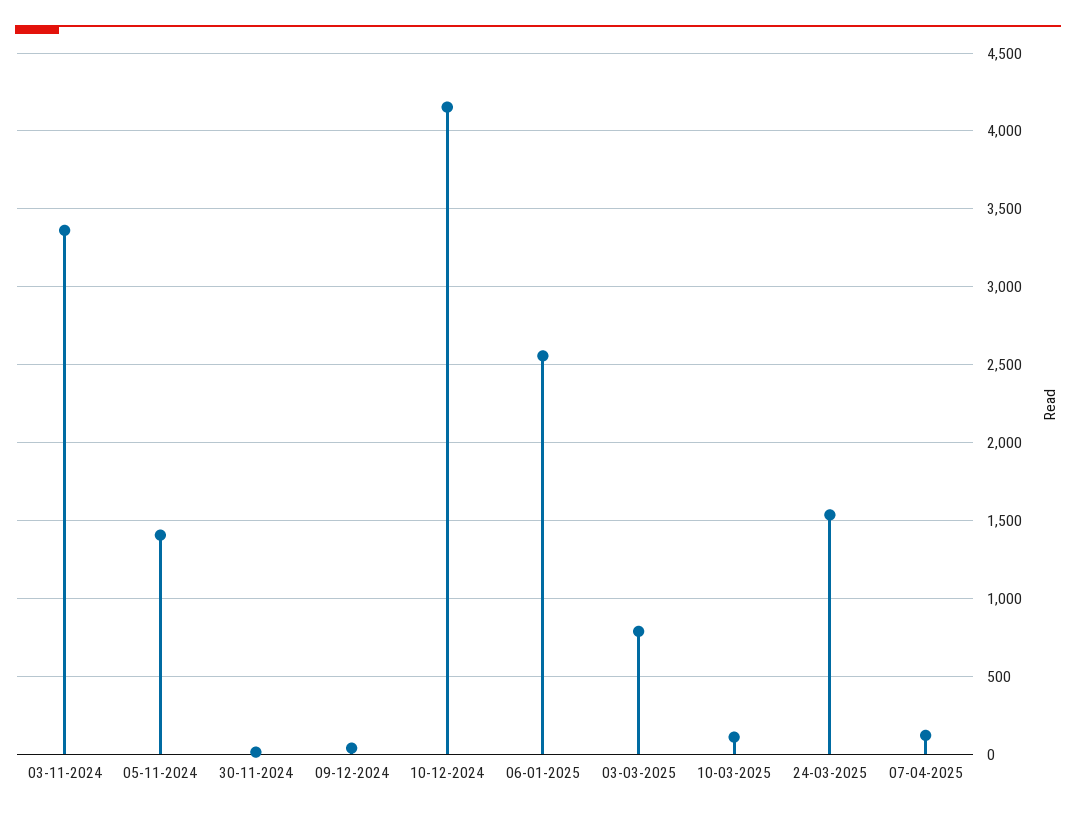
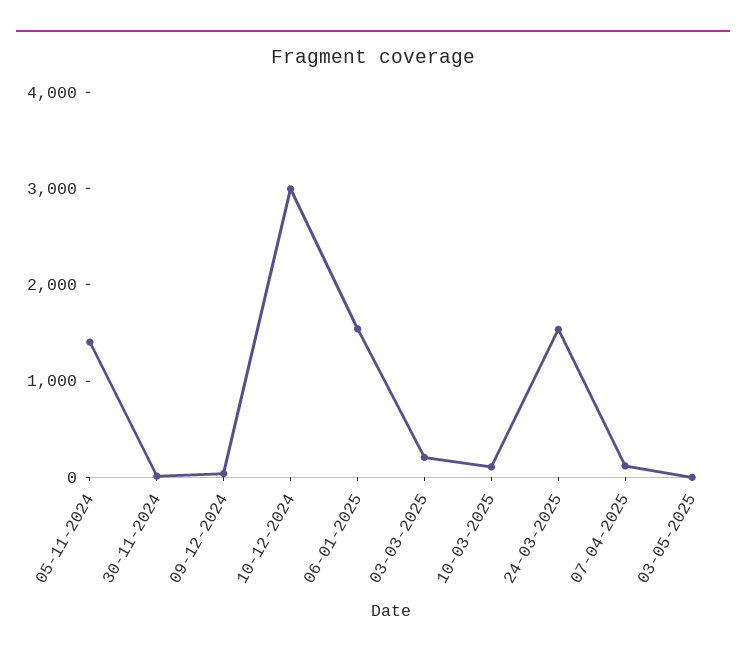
03-11-2024: 3350 -> none
10-12-2024: 4150 -> 3000
06-01-2025: 2550 -> 1600
03-03-2025: 800 -> 200
03-05-2025: none -> 0

